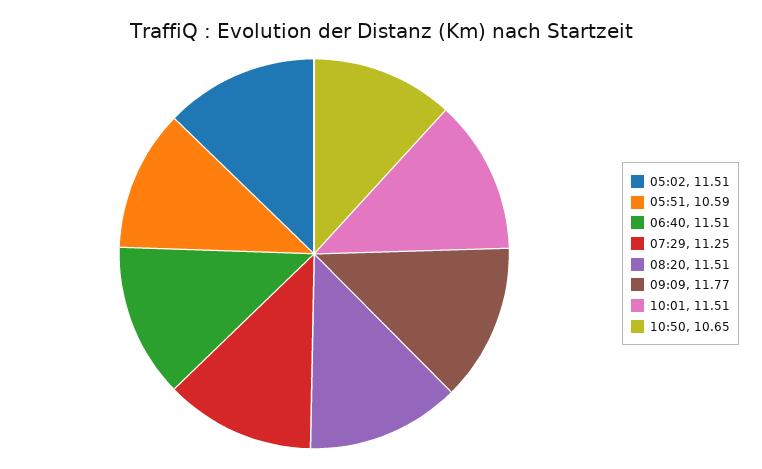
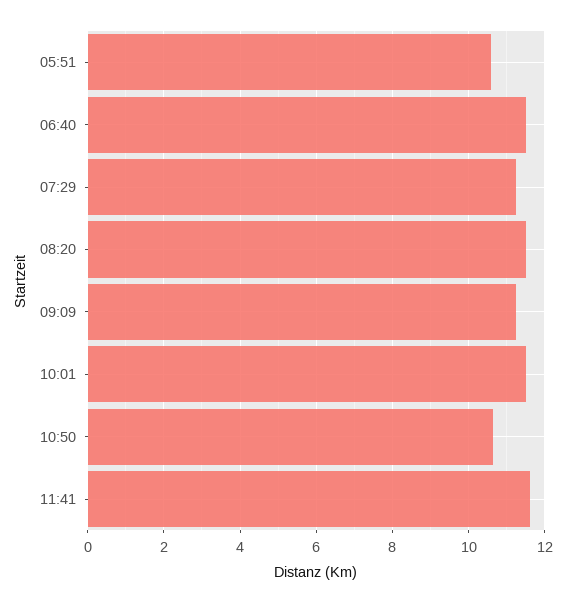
05:02: 11.51 -> none
09:09: 11.77 -> 11.2
11:41: none -> 11.6

